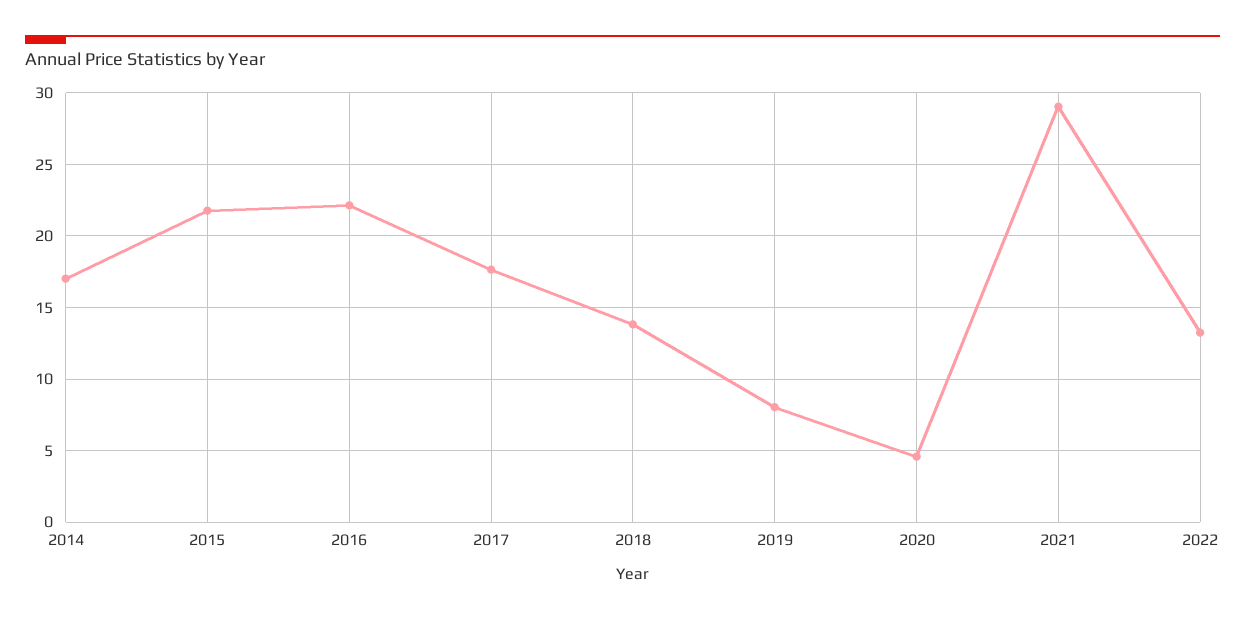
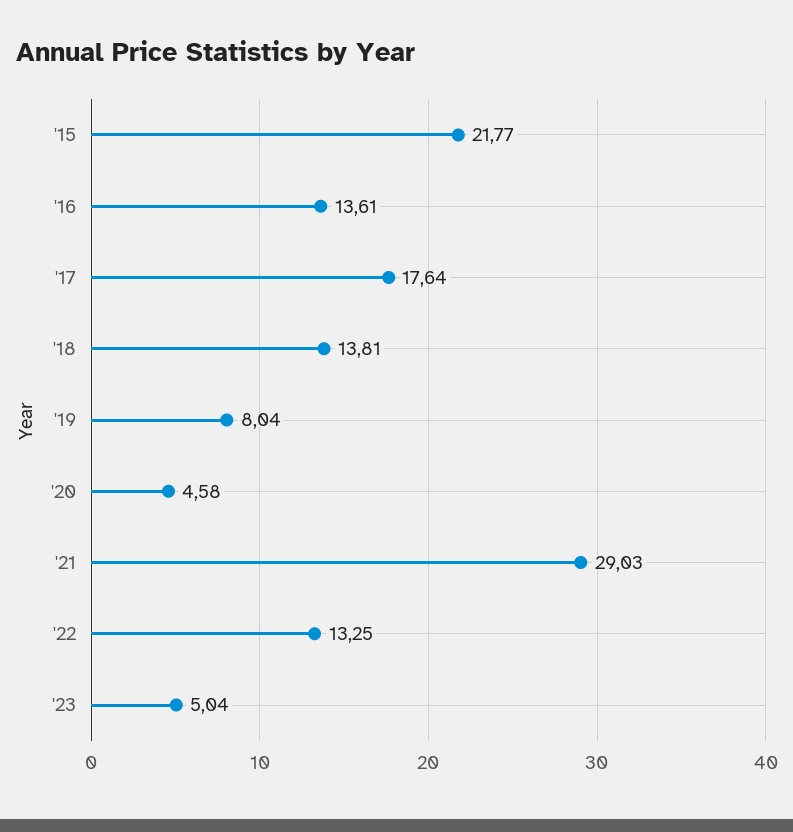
2014: 17 -> none
2016: 22 -> 13.61
'23: none -> 5.04

